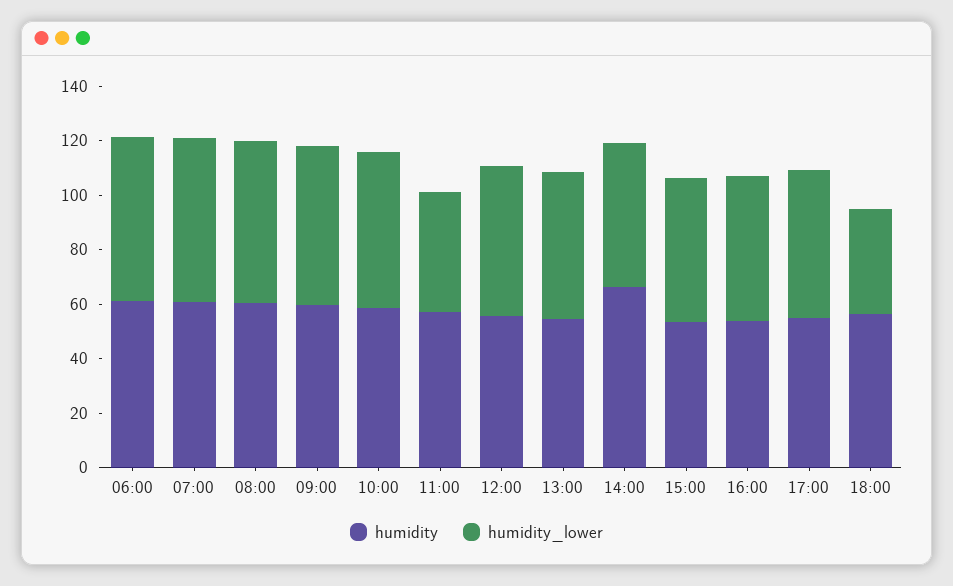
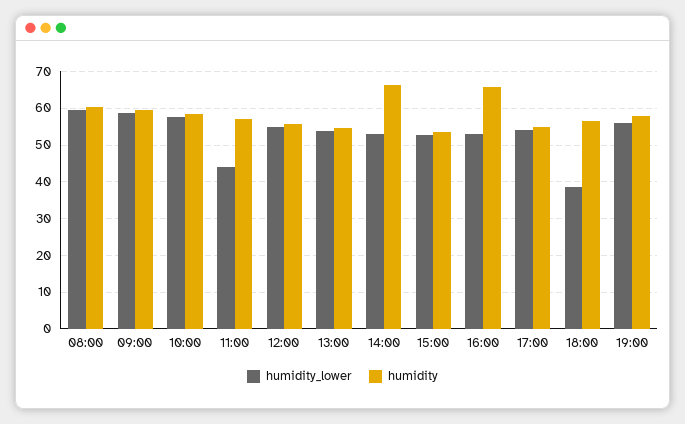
humidity, 06:00: 60 -> none
humidity_lower, 06:00: 60 -> none
humidity, 07:00: 60 -> none
humidity_lower, 07:00: 60 -> none
humidity, 16:00: 55 -> 66
humidity_lower, 19:00: none -> 56
humidity, 19:00: none -> 58

